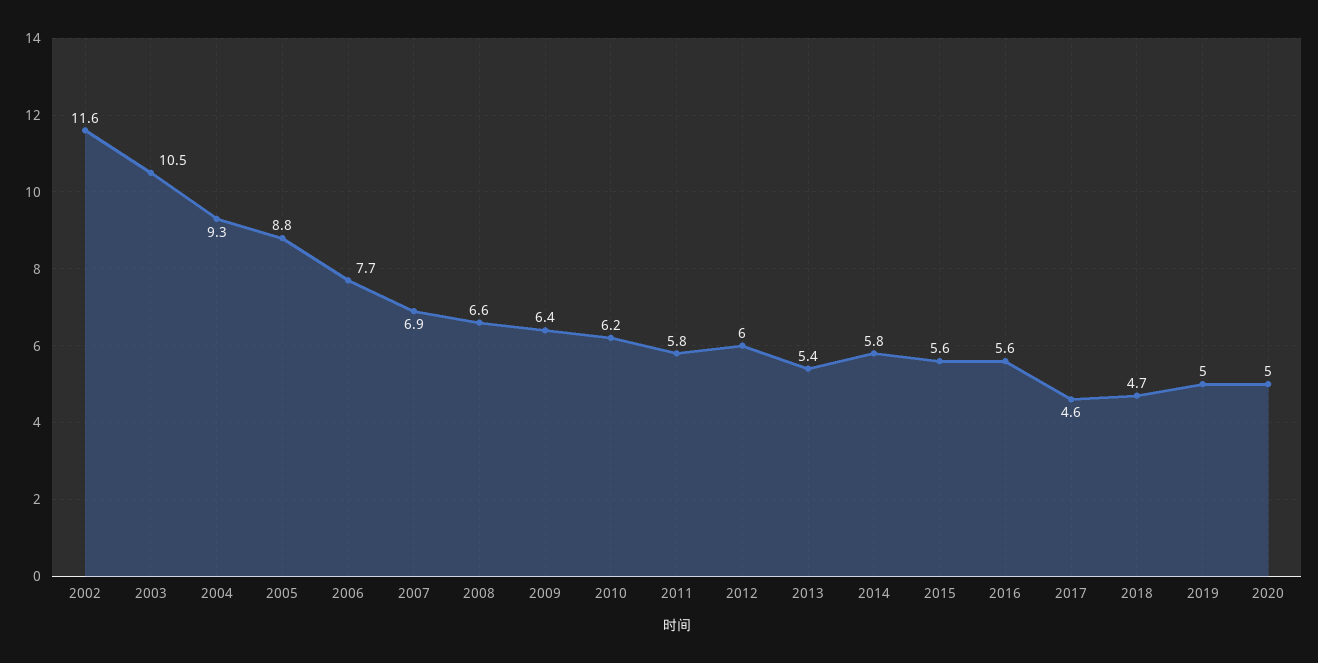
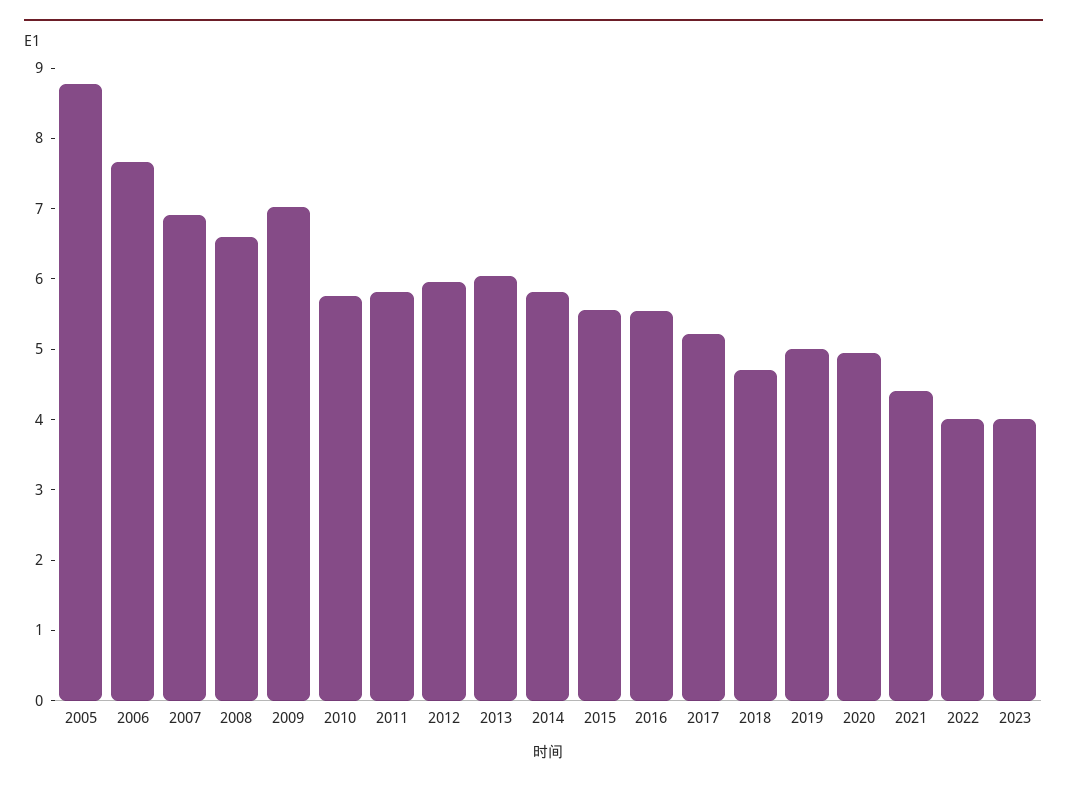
2002: 11.6 -> none
2003: 10.5 -> none
2004: 9.3 -> none
2009: 6.4 -> 7
2010: 6.2 -> 5.8
2013: 5.4 -> 6
2017: 4.6 -> 5.2
2021: none -> 4.4
2022: none -> 4
2023: none -> 4

